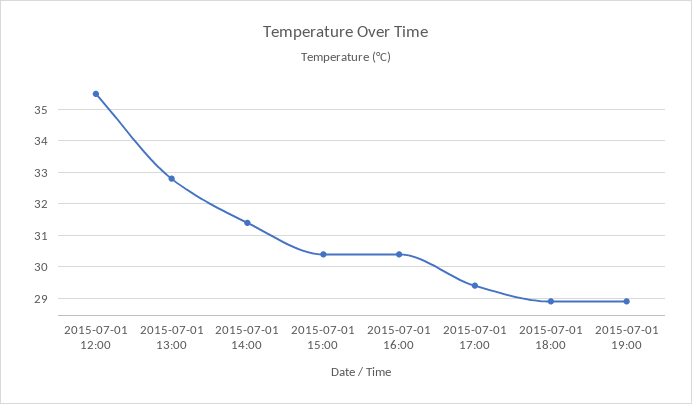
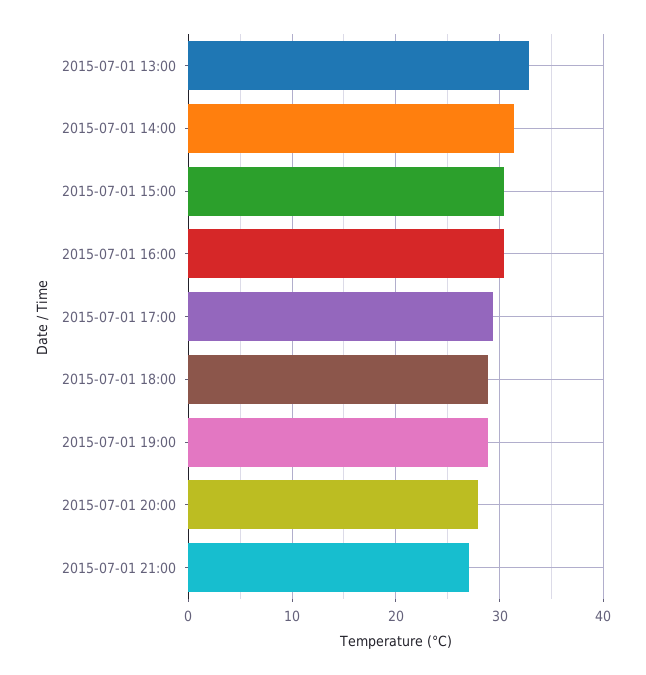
2015-07-01 12:00: 35.5 -> none
2015-07-01 20:00: none -> 28
2015-07-01 21:00: none -> 27

